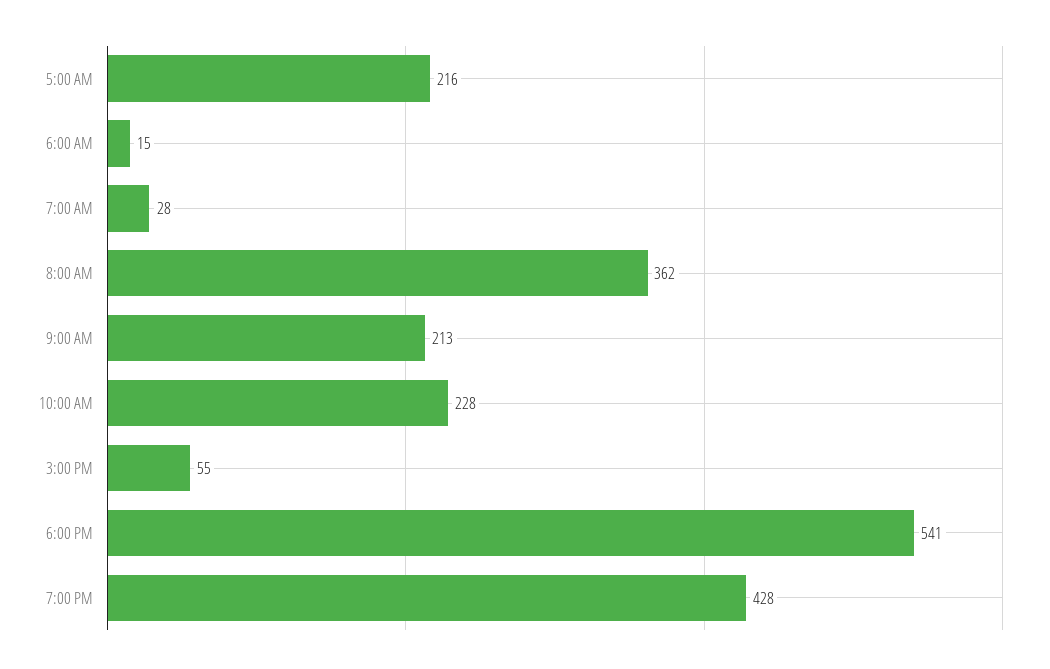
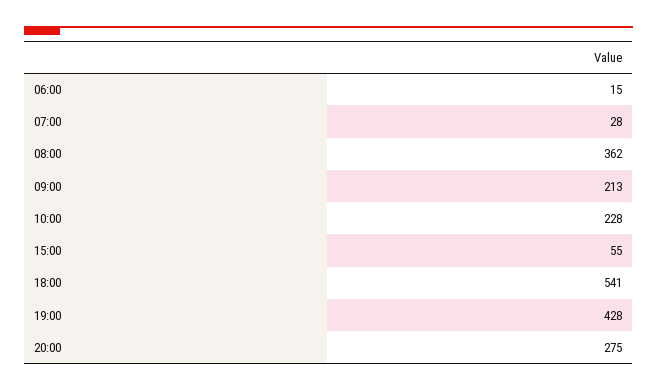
5:00 AM: 216 -> none
20:00: none -> 275

